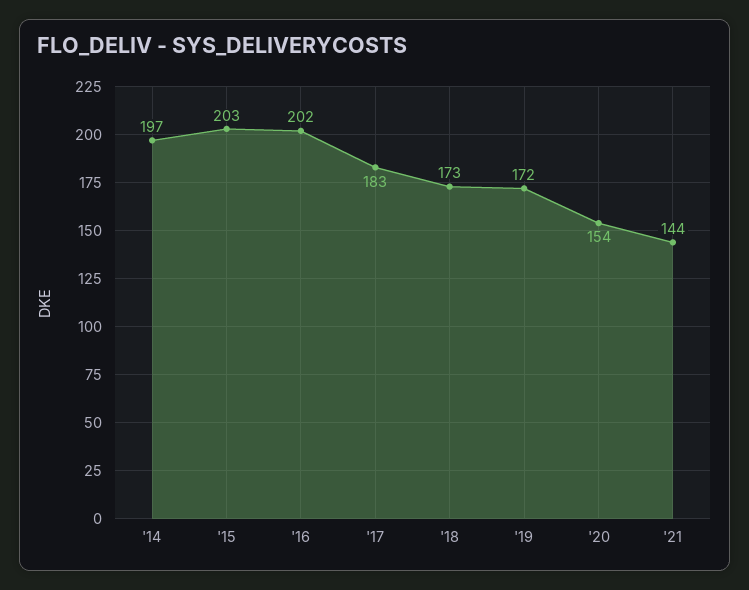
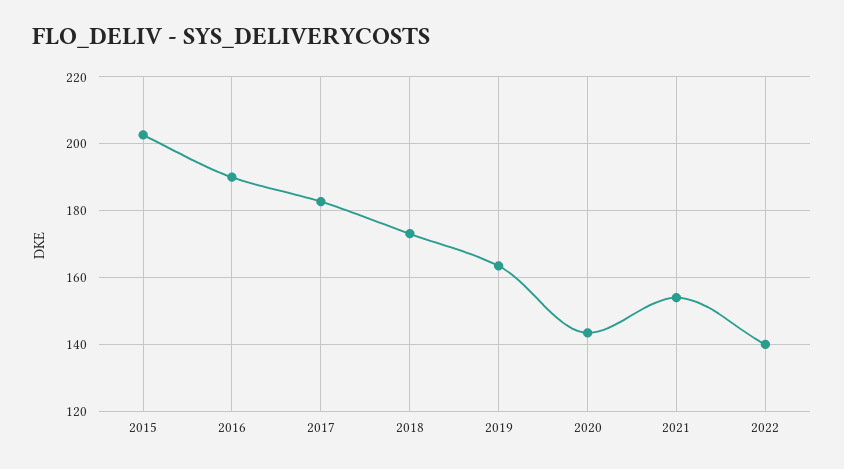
'14: 197 -> none
'16: 202 -> 190
'19: 172 -> 164
'20: 154 -> 144
'21: 144 -> 154
2022: none -> 140

